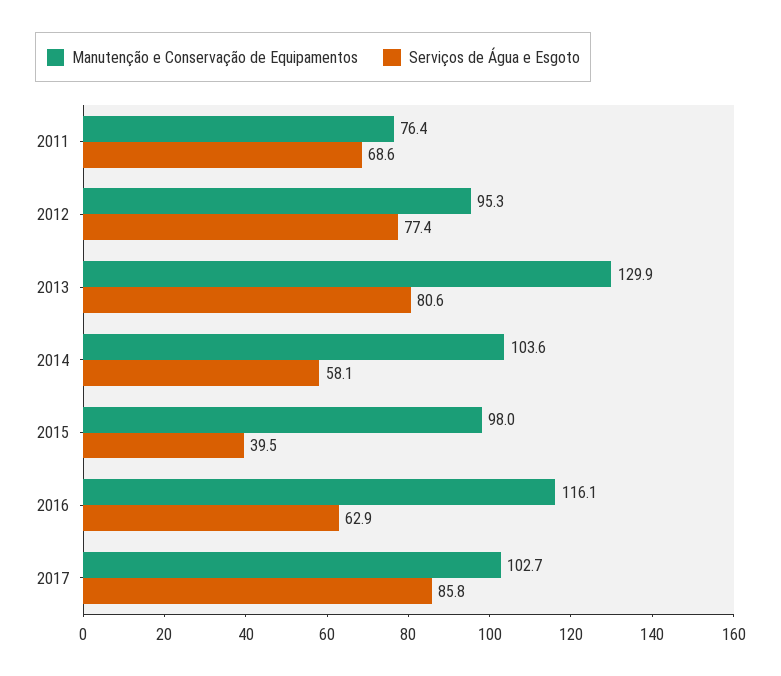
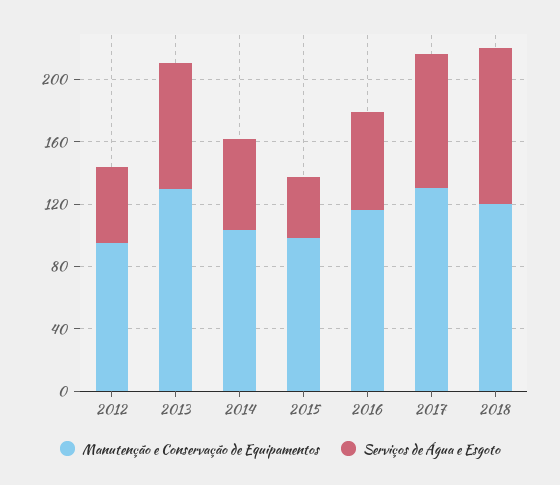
Manutenção e Conservação de Equipamentos, 2011: 76.4 -> none
Serviços de Água e Esgoto, 2011: 68.6 -> none
Serviços de Água e Esgoto, 2012: 77.4 -> 50
Manutenção e Conservação de Equipamentos, 2017: 102.7 -> 130
Manutenção e Conservação de Equipamentos, 2018: none -> 120
Serviços de Água e Esgoto, 2018: none -> 100

